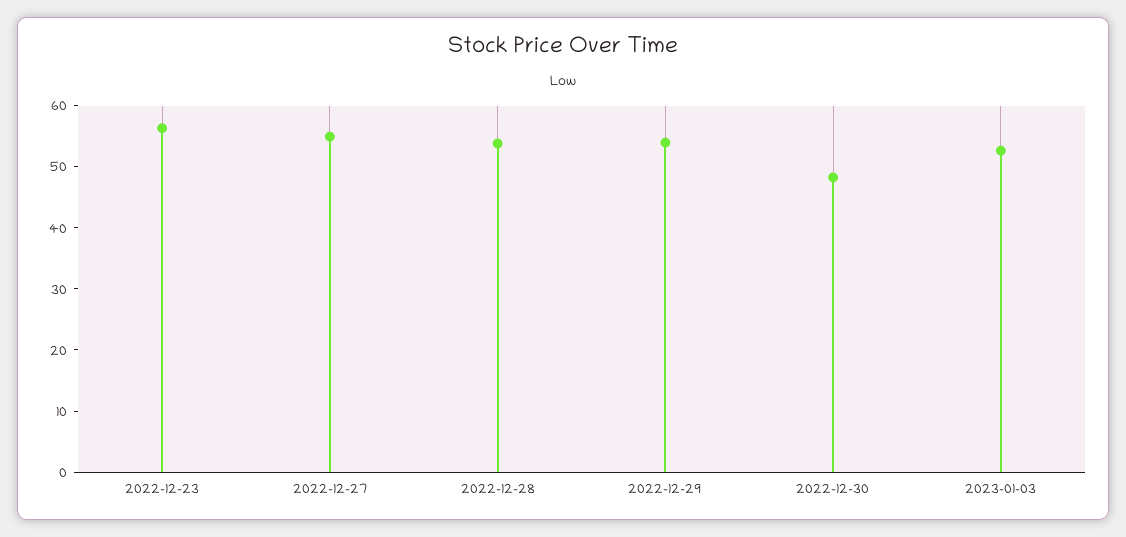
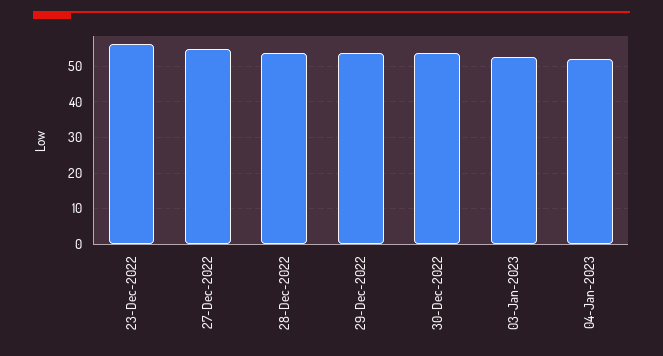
2022-12-30: 48 -> 54
04-Jan-2023: none -> 52

